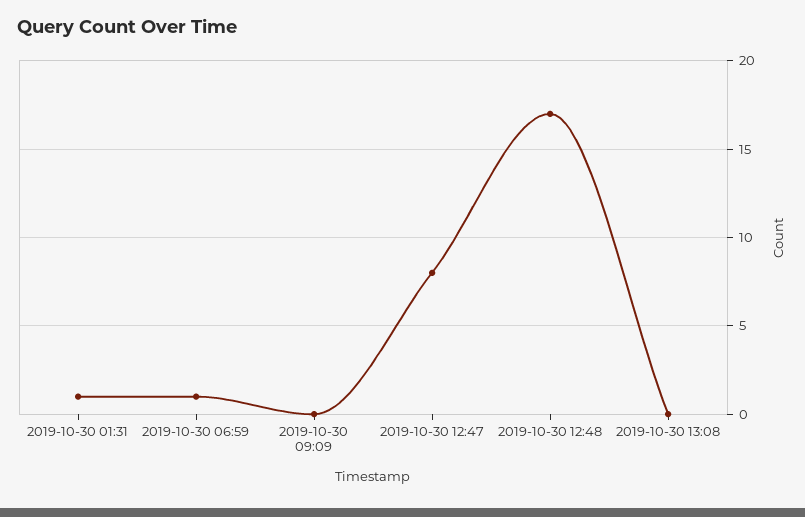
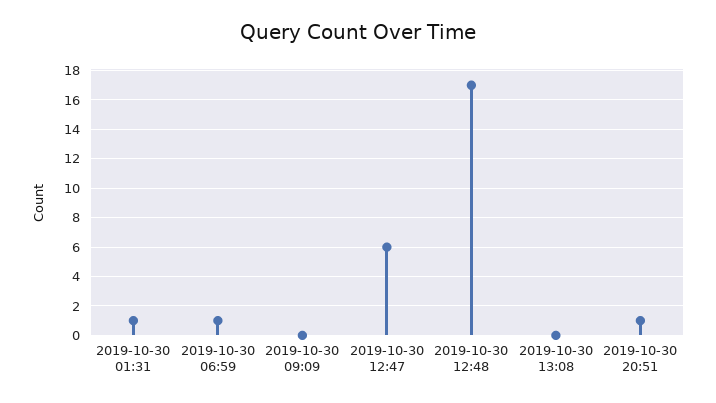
2019-10-30 12:47: 8 -> 6
2019-10-30 20:51: none -> 1

